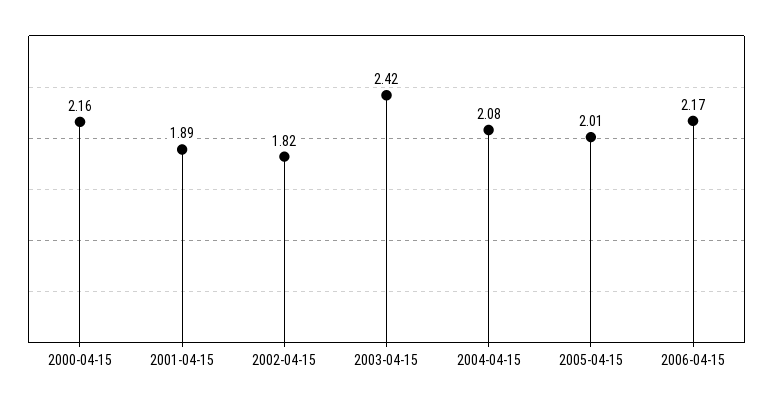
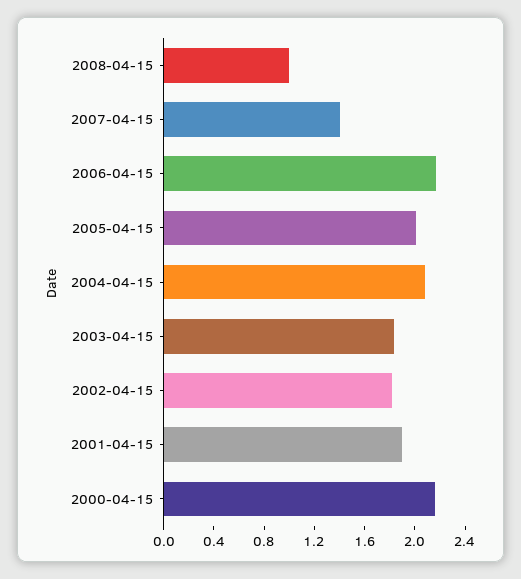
2003-04-15: 2.42 -> 1.8
2008-04-15: none -> 1
2007-04-15: none -> 1.4

